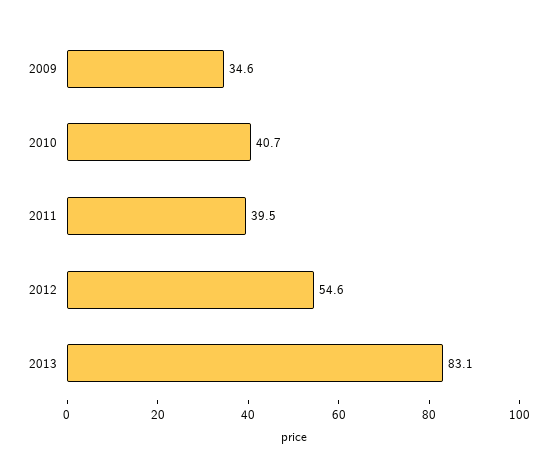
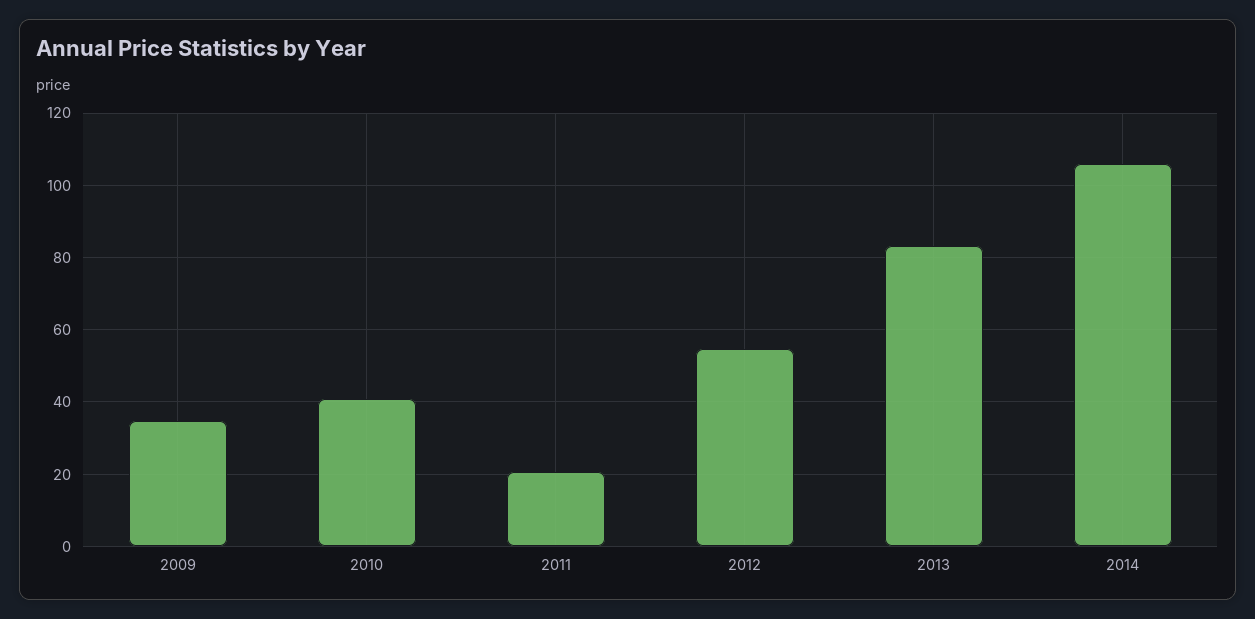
2011: 39.5 -> 20
2014: none -> 106

